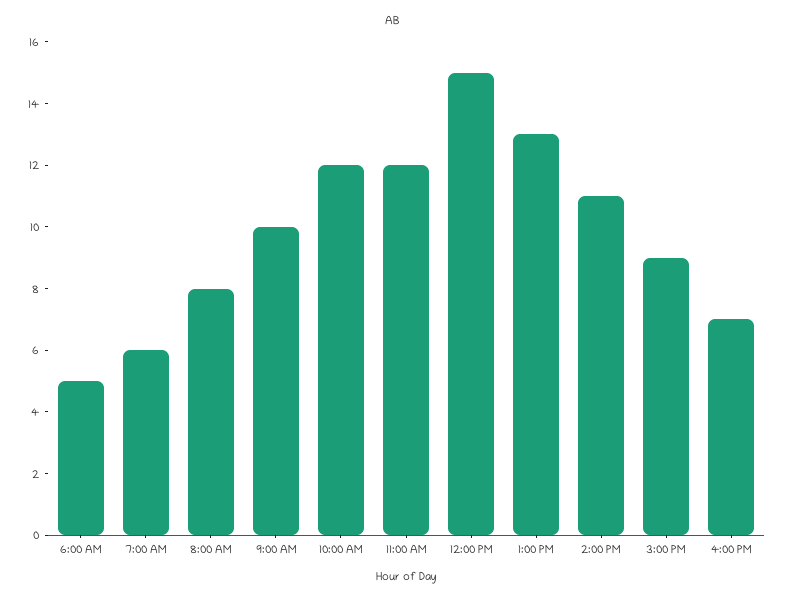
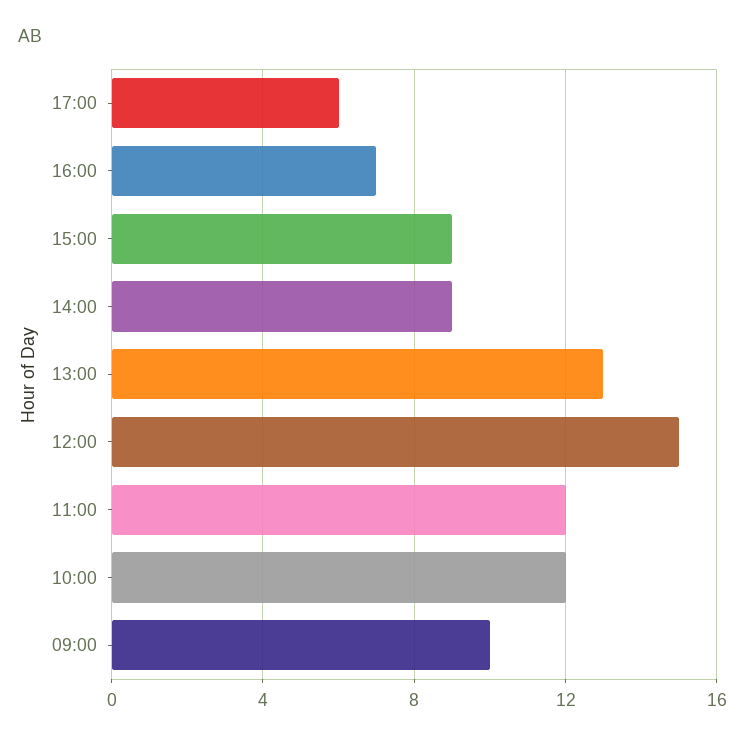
6:00 AM: 5 -> none
7:00 AM: 6 -> none
8:00 AM: 8 -> none
2:00 PM: 11 -> 9
17:00: none -> 6

